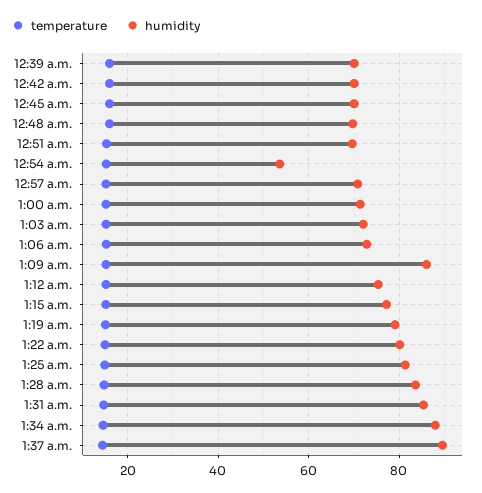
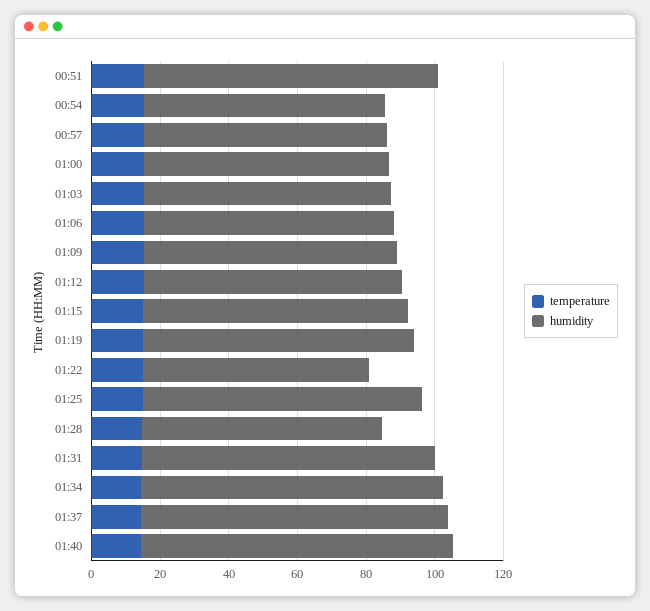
temperature, 12:39 a.m.: 16 -> none
humidity, 12:39 a.m.: 70 -> none
temperature, 12:42 a.m.: 16 -> none
humidity, 12:42 a.m.: 70 -> none
temperature, 12:45 a.m.: 16 -> none
humidity, 12:45 a.m.: 70 -> none
temperature, 12:48 a.m.: 16 -> none
humidity, 12:48 a.m.: 70 -> none
humidity, 12:51 a.m.: 70 -> 85
humidity, 12:54 a.m.: 54 -> 70
humidity, 1:09 a.m.: 86 -> 75
humidity, 1:22 a.m.: 80 -> 65
humidity, 1:28 a.m.: 84 -> 70
temperature, 01:40: none -> 15
humidity, 01:40: none -> 90

